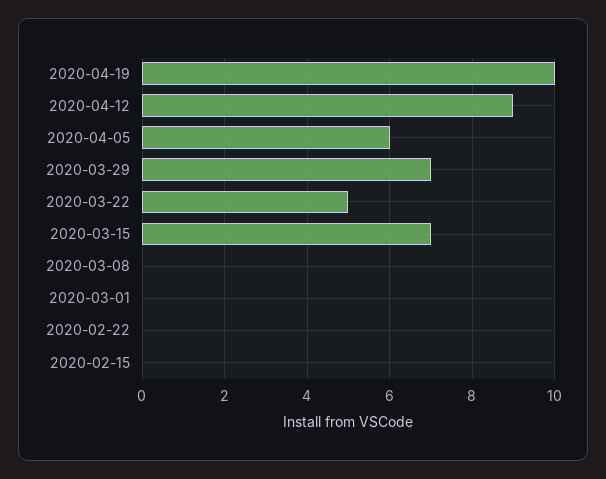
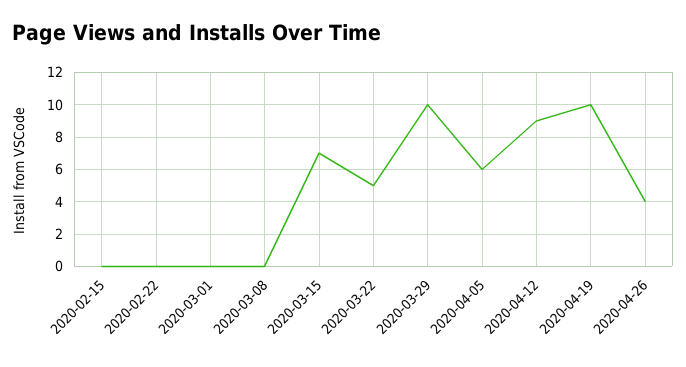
2020-03-29: 7 -> 10
2020-04-26: none -> 4

